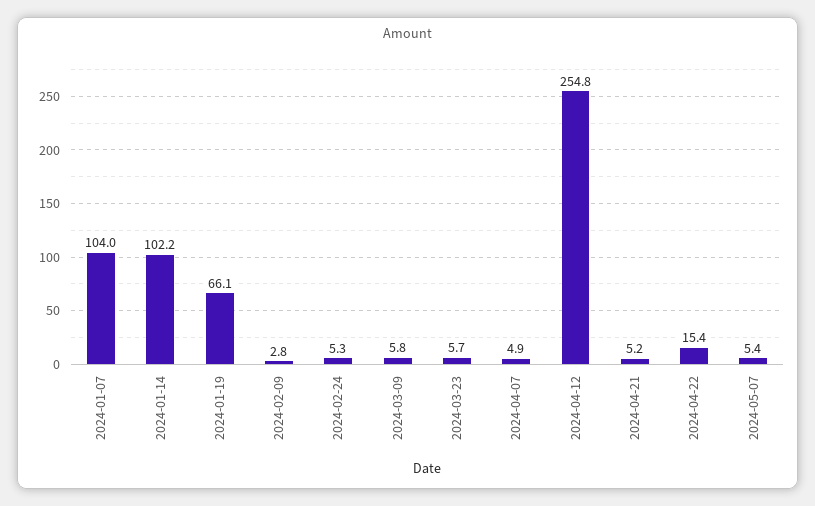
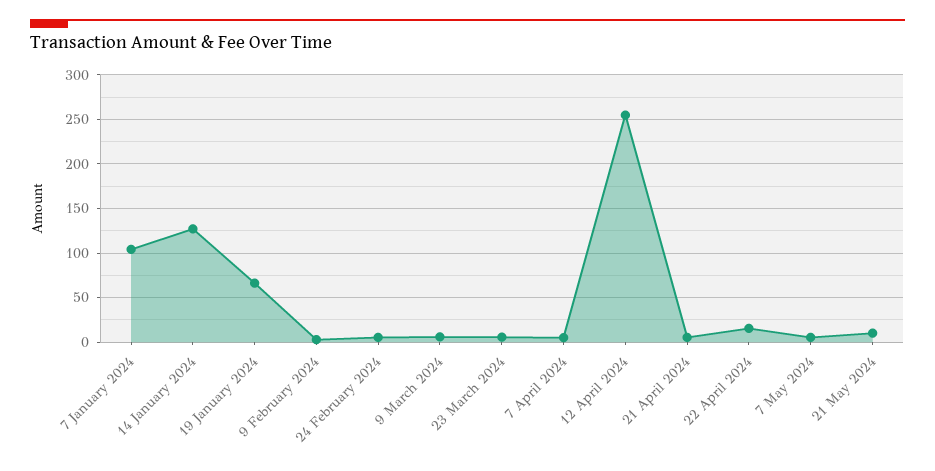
2024-01-14: 102.2 -> 130
21 May 2024: none -> 10

